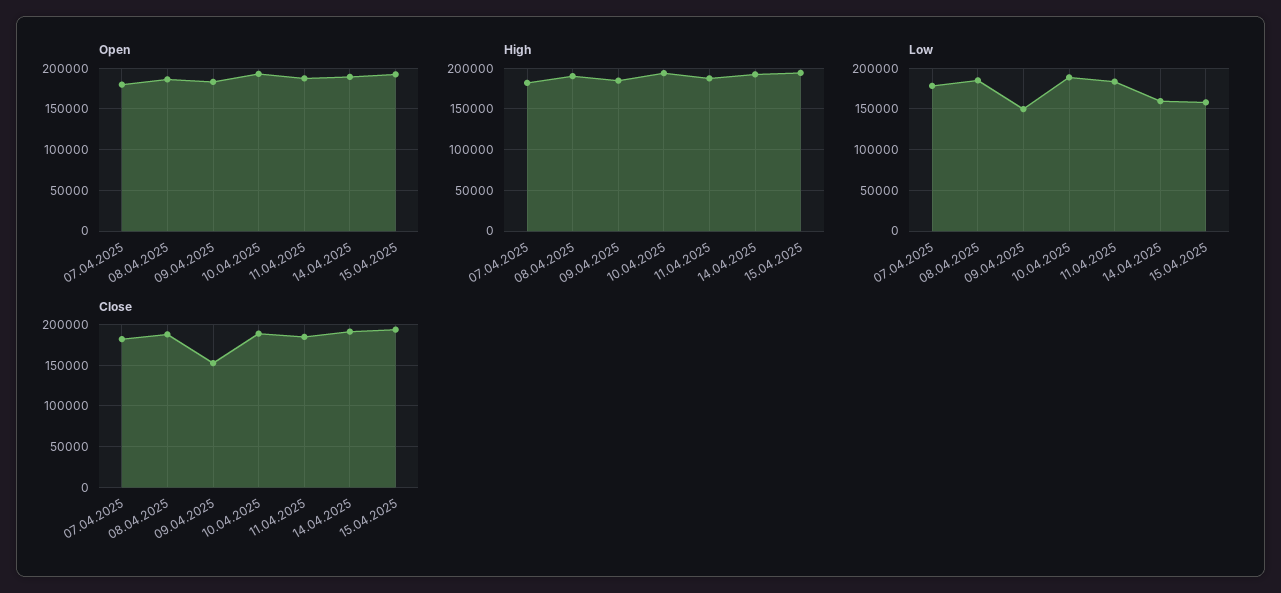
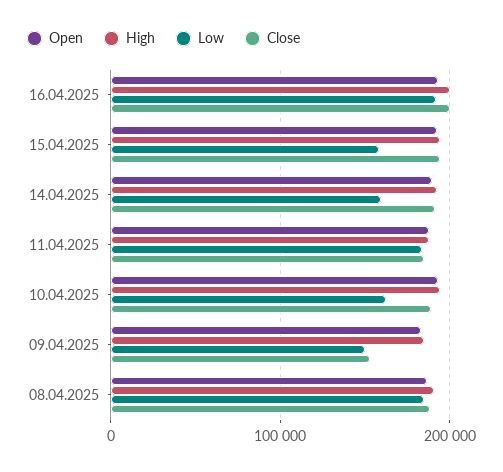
Open, 07.04.2025: 180000 -> none
High, 07.04.2025: 180000 -> none
Low, 07.04.2025: 180000 -> none
Low, 10.04.2025: 190000 -> 160000
Close, 07.04.2025: 180000 -> none
Open, 16.04.2025: none -> 190000
High, 16.04.2025: none -> 200000
Low, 16.04.2025: none -> 190000
Close, 16.04.2025: none -> 200000

